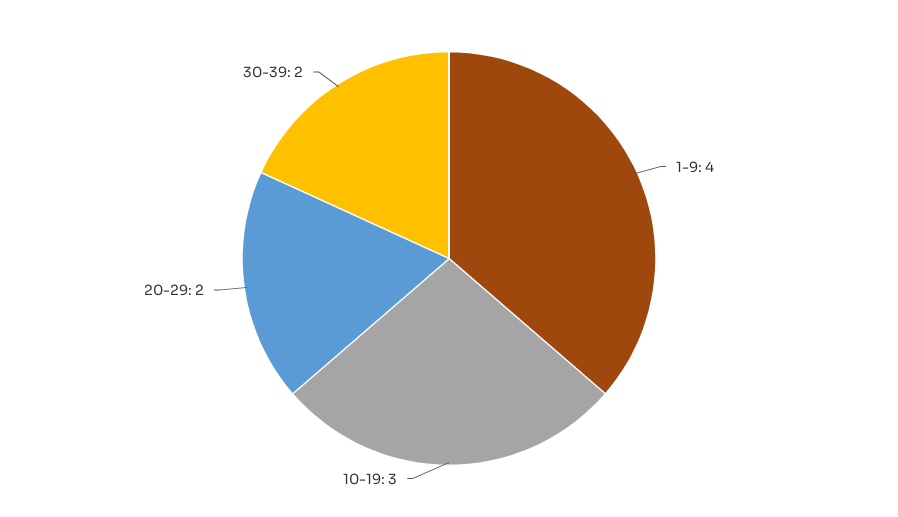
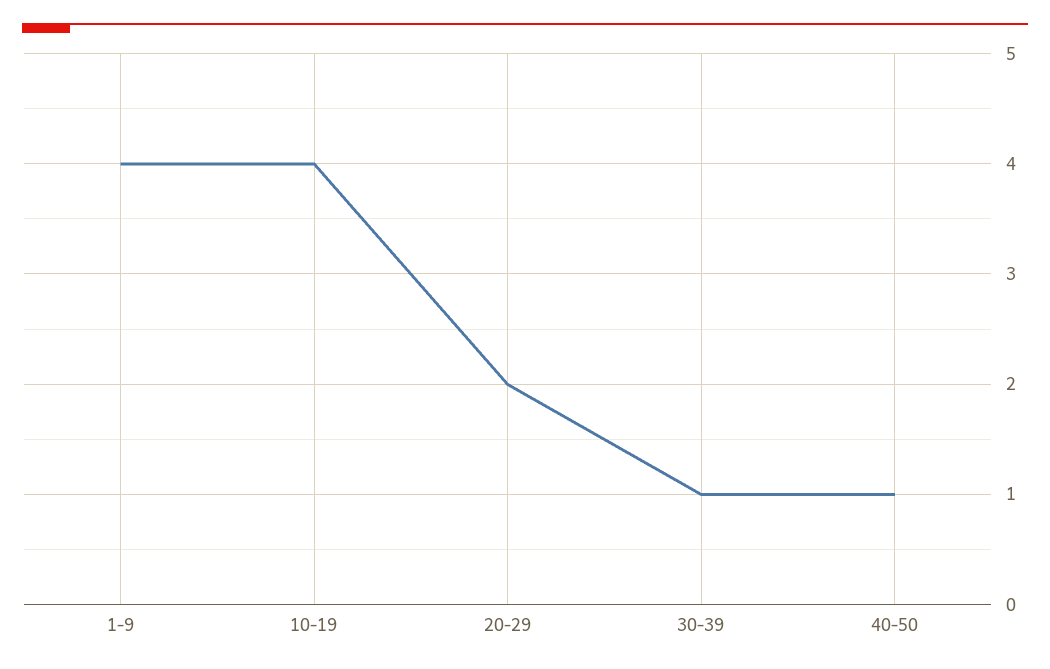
10-19: 3 -> 4
30-39: 2 -> 1
40-50: none -> 1

